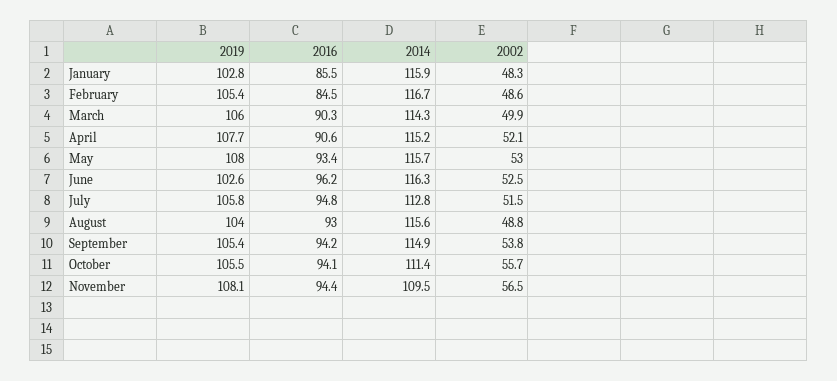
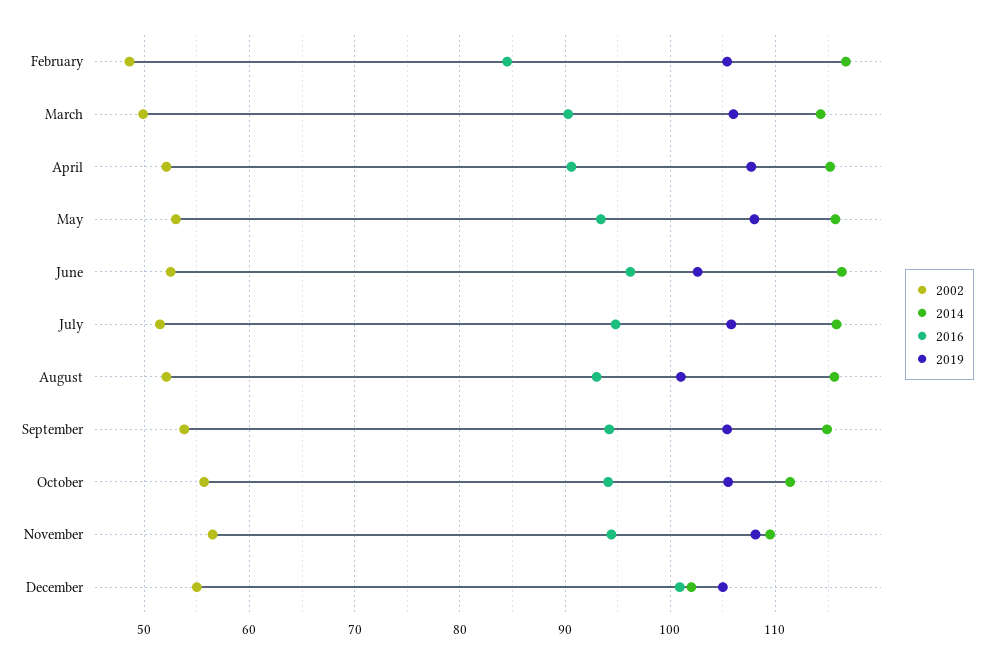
2019, January: 102.8 -> none
2016, January: 85.5 -> none
2014, January: 115.9 -> none
2002, January: 48.3 -> none
2014, July: 112.8 -> 116
2019, August: 104 -> 101
2002, August: 48.8 -> 52
2002, December: none -> 55
2014, December: none -> 102
2016, December: none -> 101
2019, December: none -> 105

